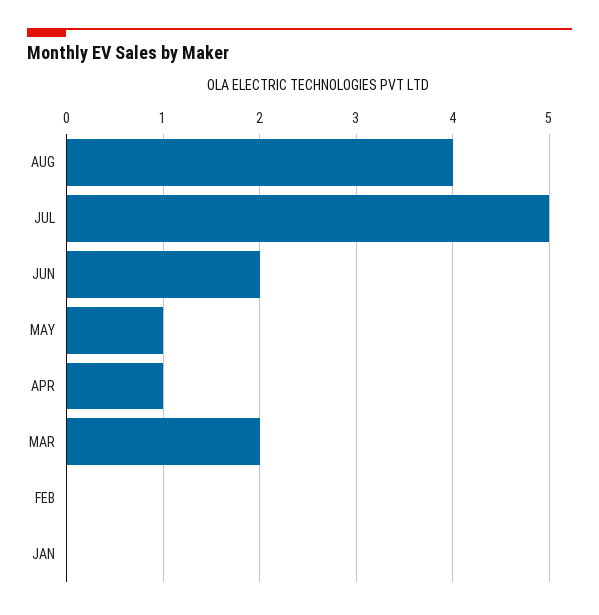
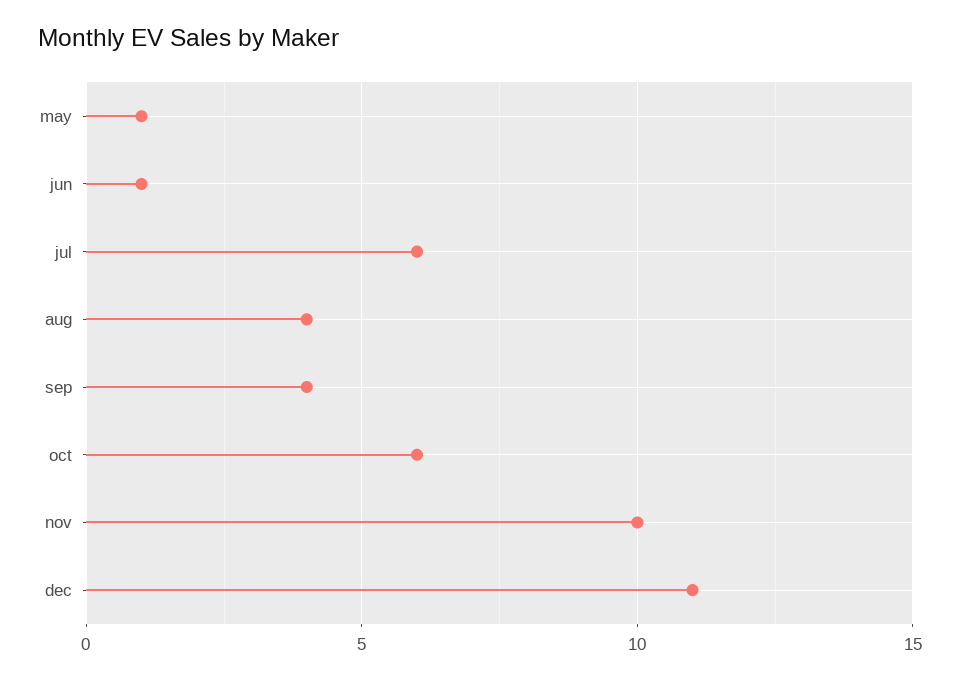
JUL: 5 -> 6
JUN: 2 -> 1
APR: 1 -> none
MAR: 2 -> none
FEB: 0 -> none
JAN: 0 -> none
sep: none -> 4
oct: none -> 6
nov: none -> 10
dec: none -> 11

